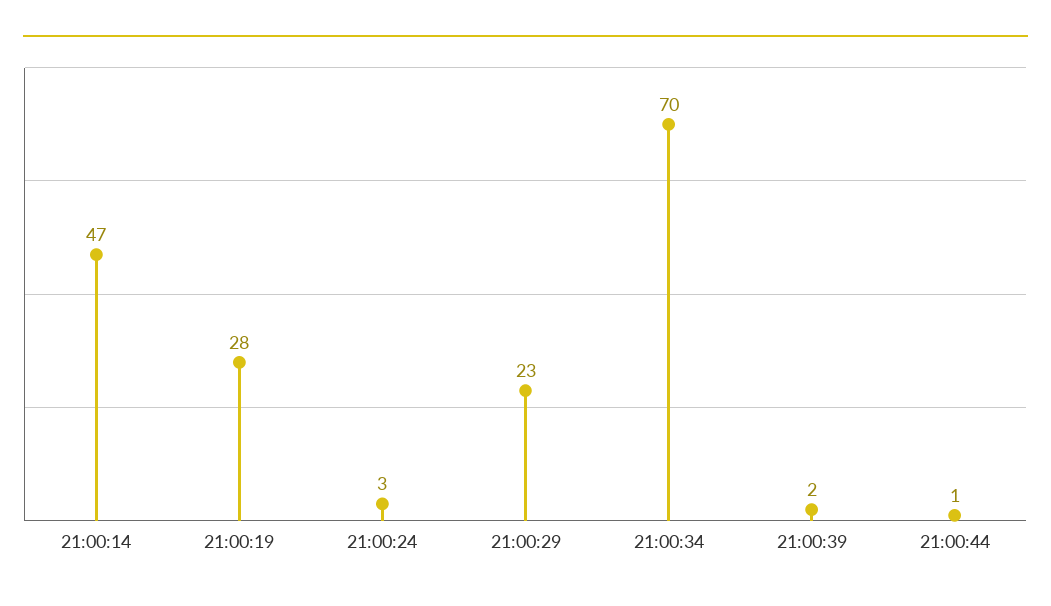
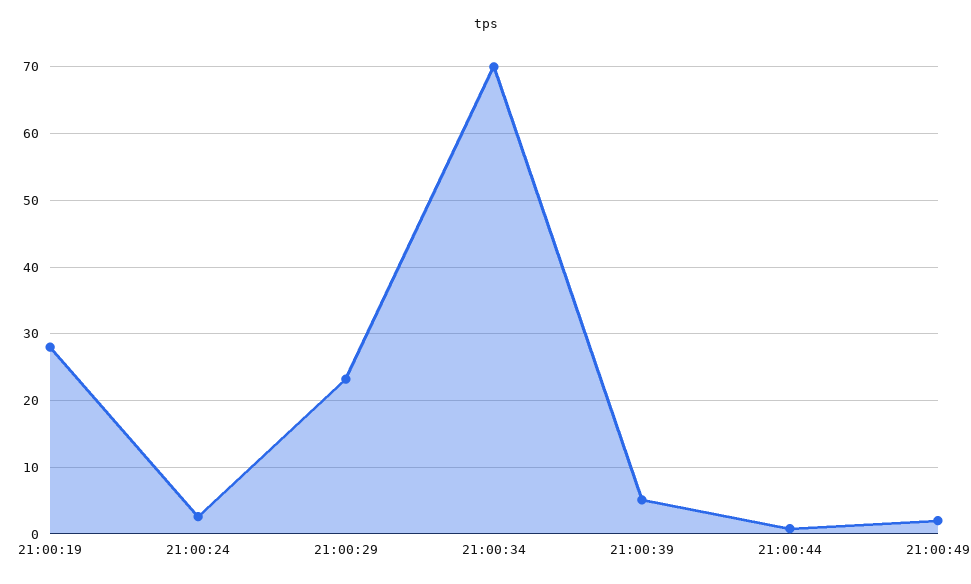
21:00:14: 47 -> none
21:00:39: 2 -> 5
21:00:49: none -> 2

